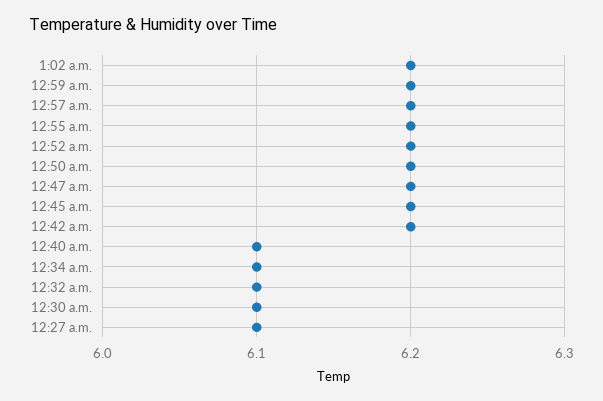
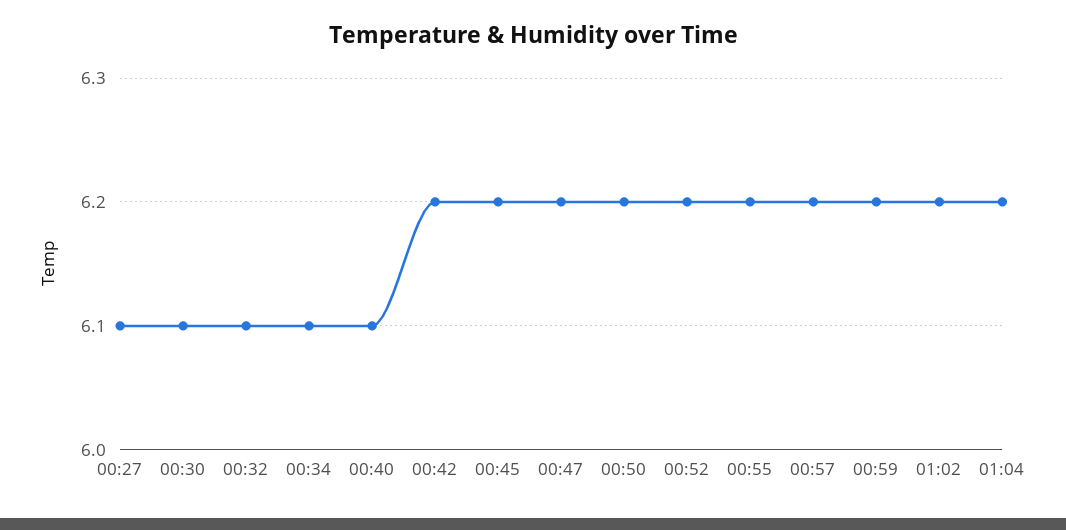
01:04: none -> 6.2

